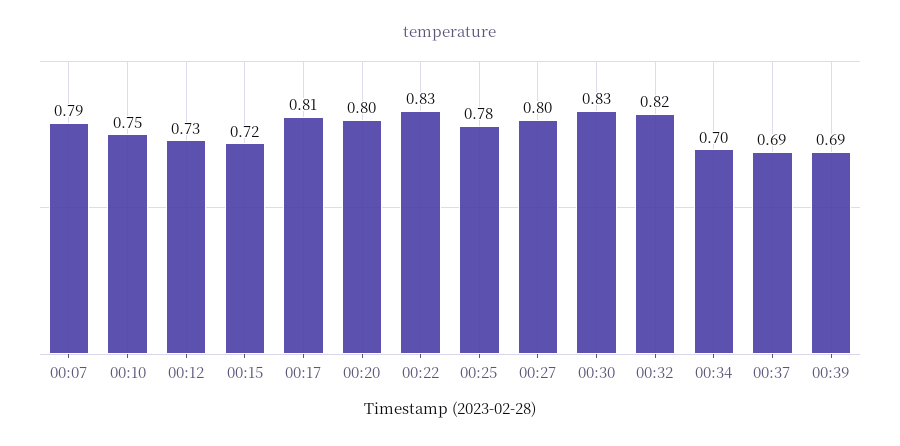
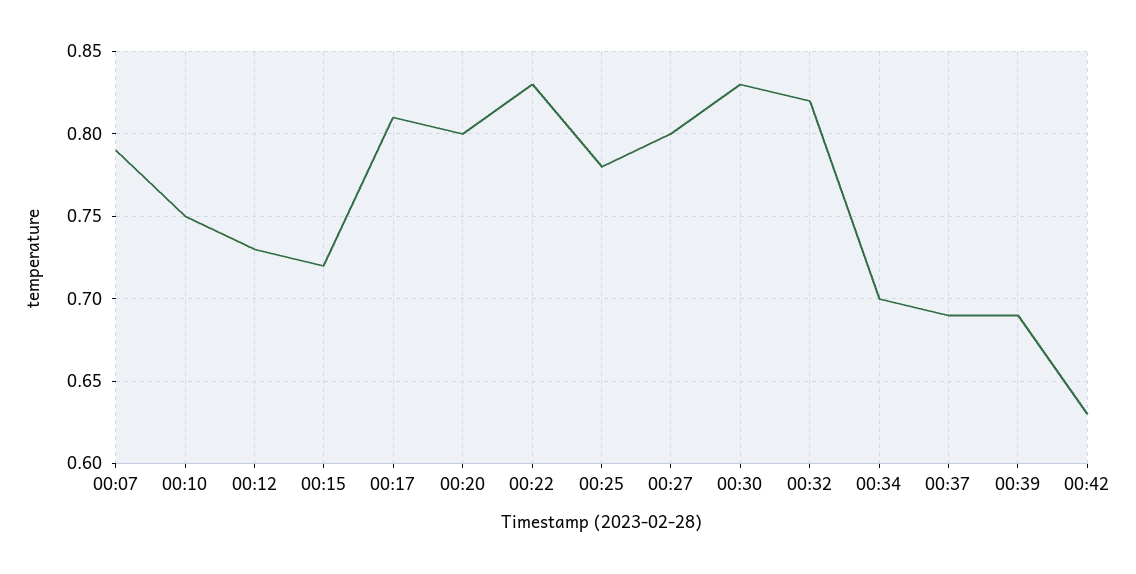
00:42: none -> 0.63

